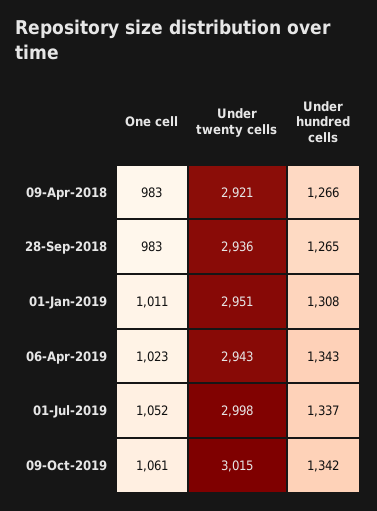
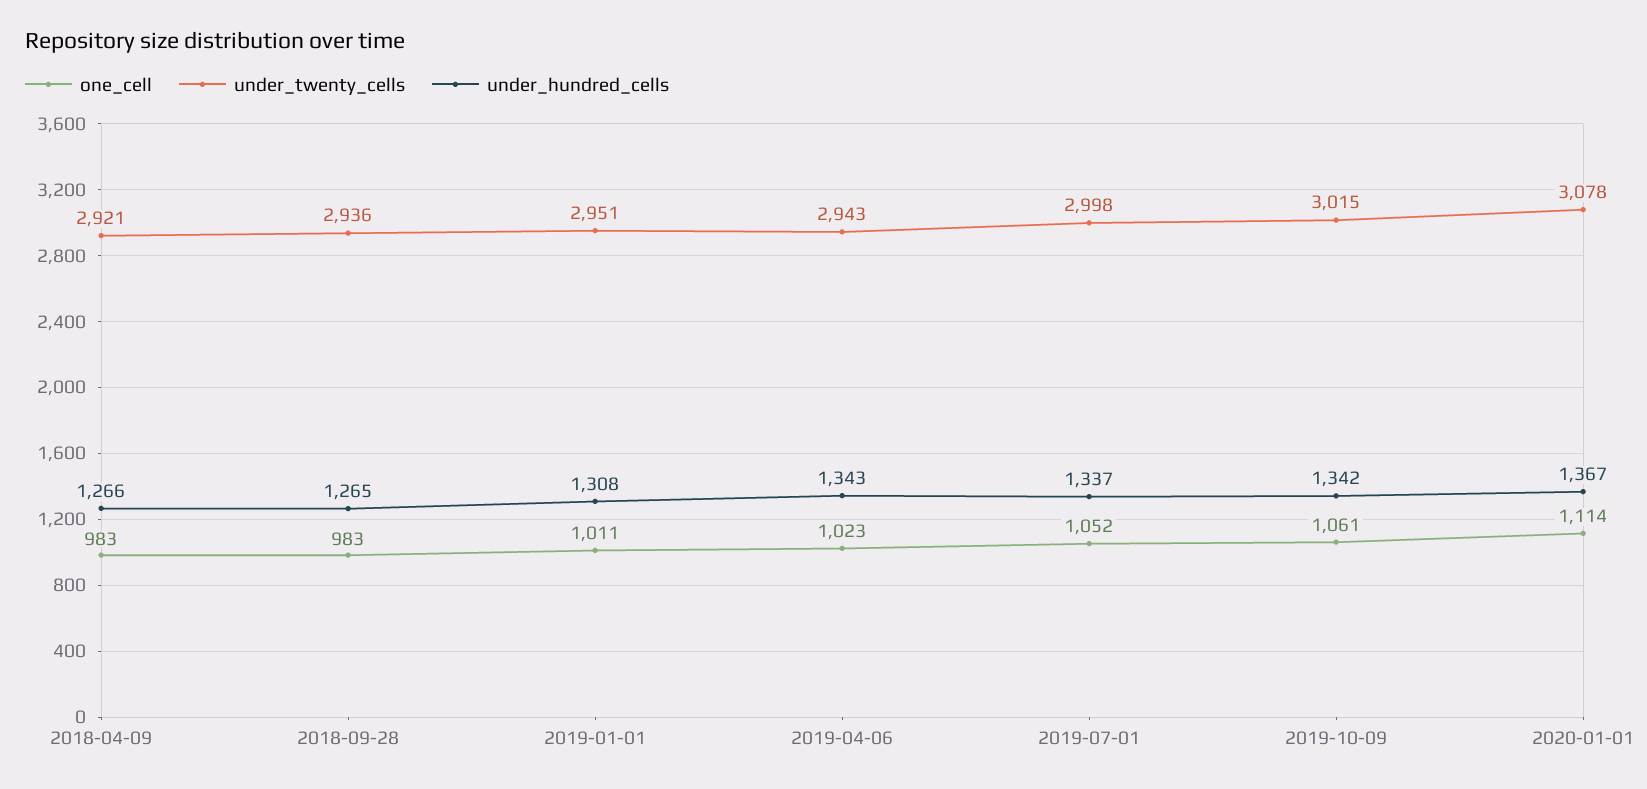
One cell, 2020-01-01: none -> 1114
Under twenty cells, 2020-01-01: none -> 3078
Under hundred cells, 2020-01-01: none -> 1367

